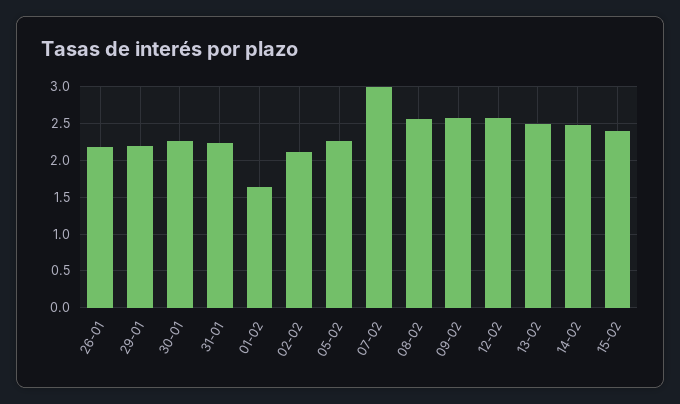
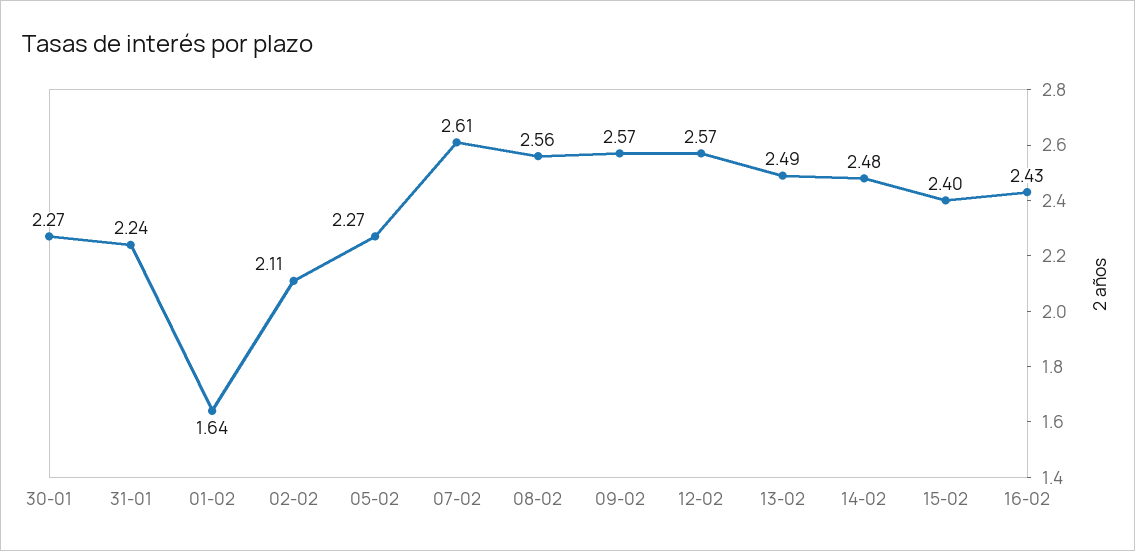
26-01: 2.2 -> none
29-01: 2.2 -> none
07-02: 3 -> 2.61
16-02: none -> 2.43

